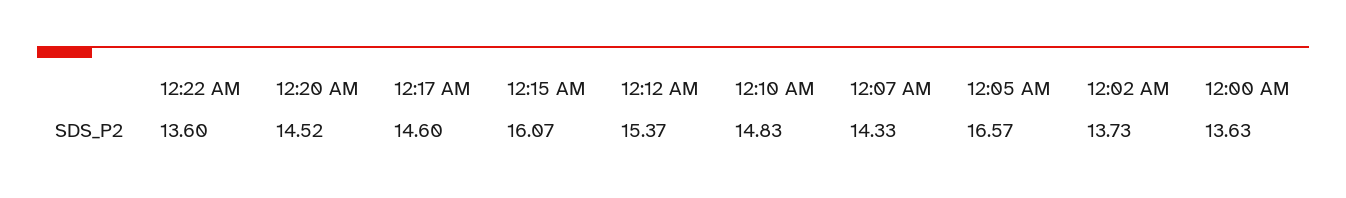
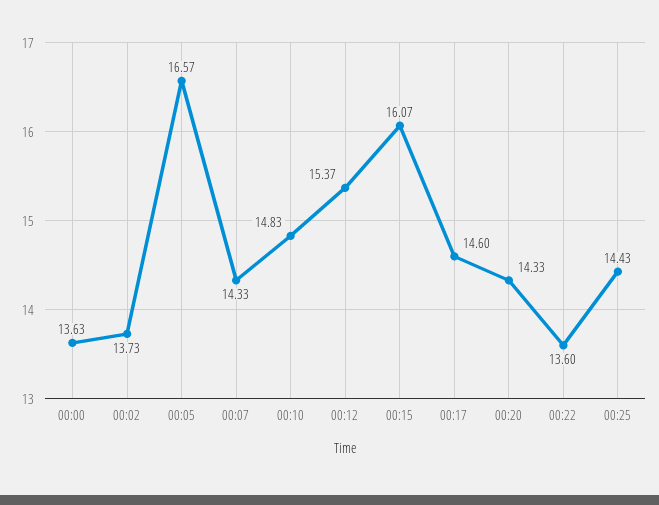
12:20 AM: 14.52 -> 14.33
00:25: none -> 14.43

